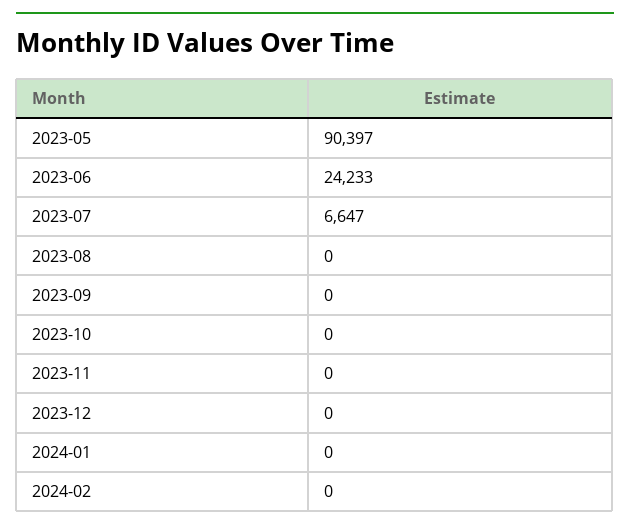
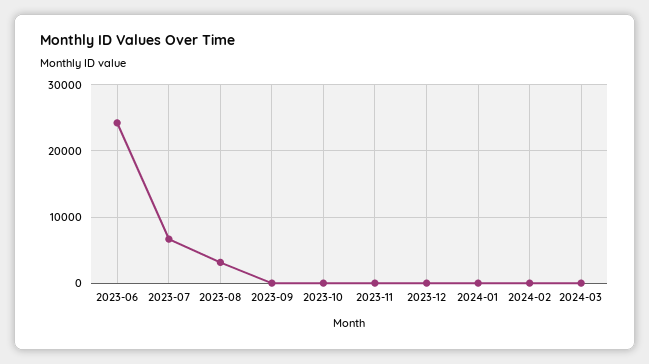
2023-05: 90397 -> none
2023-08: 0 -> 3000
2024-03: none -> 0

